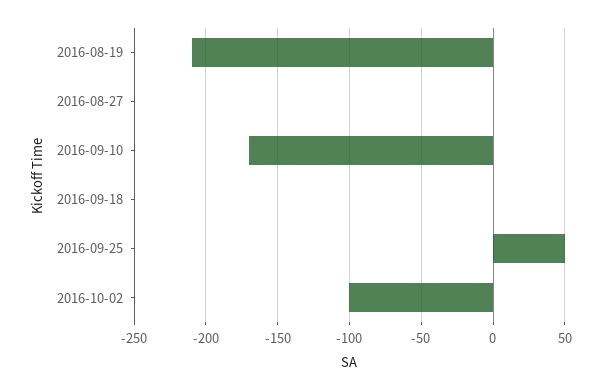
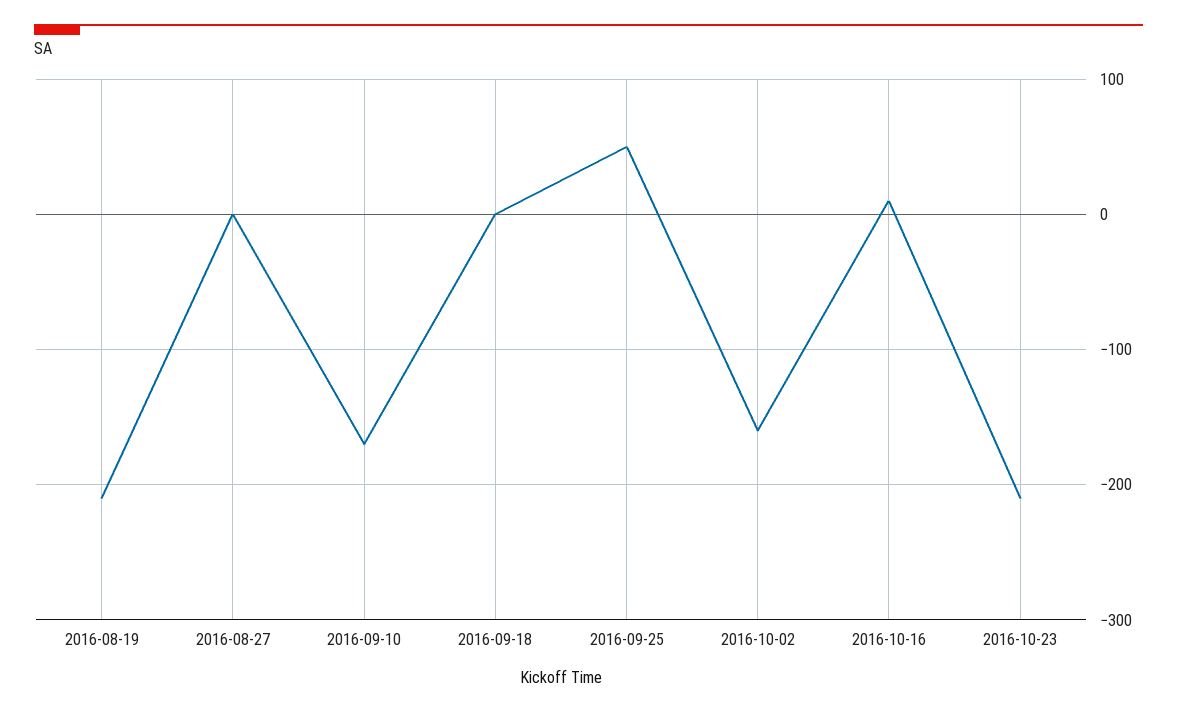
2016-10-02: -100 -> -160
2016-10-16: none -> 10
2016-10-23: none -> -210

